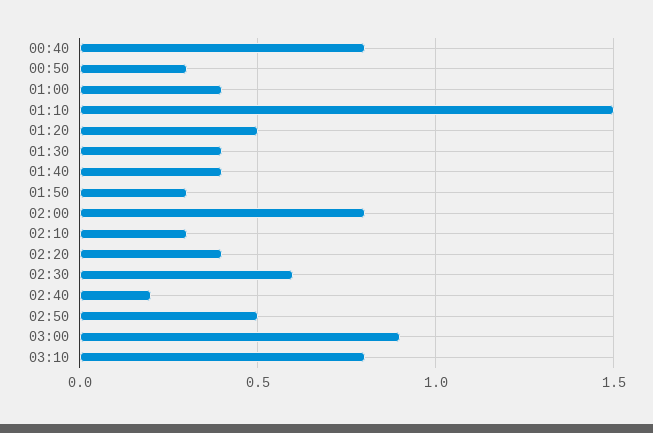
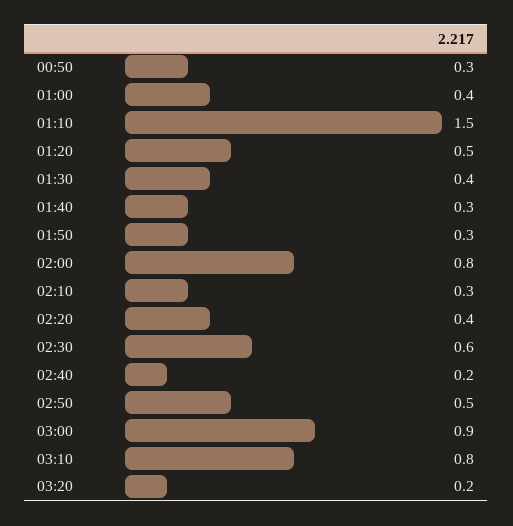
00:40: 0.8 -> none
01:40: 0.4 -> 0.3
03:20: none -> 0.2

